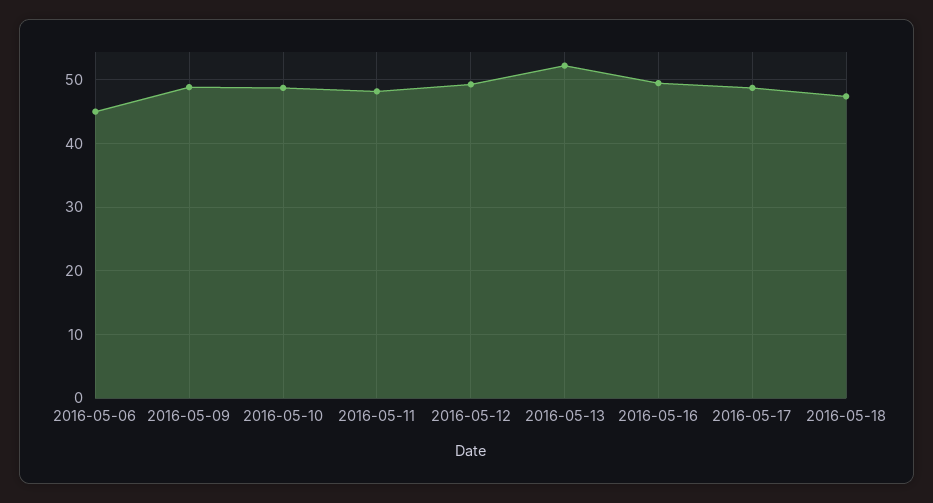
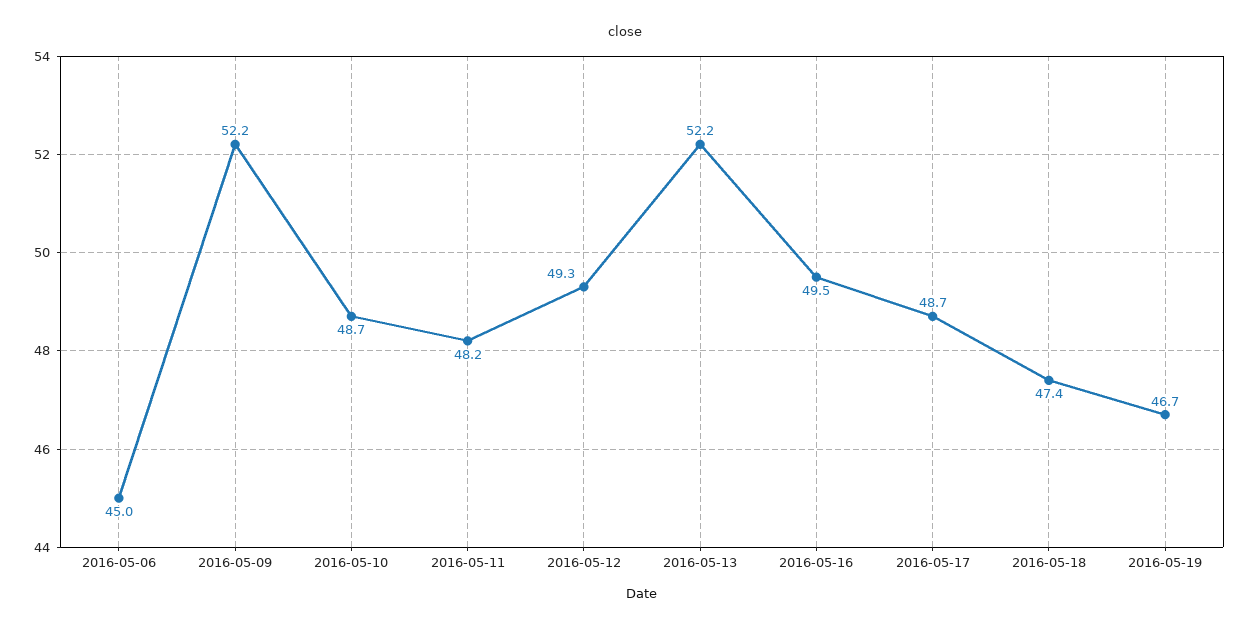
2016-05-09: 49 -> 52.2
2016-05-19: none -> 46.7

